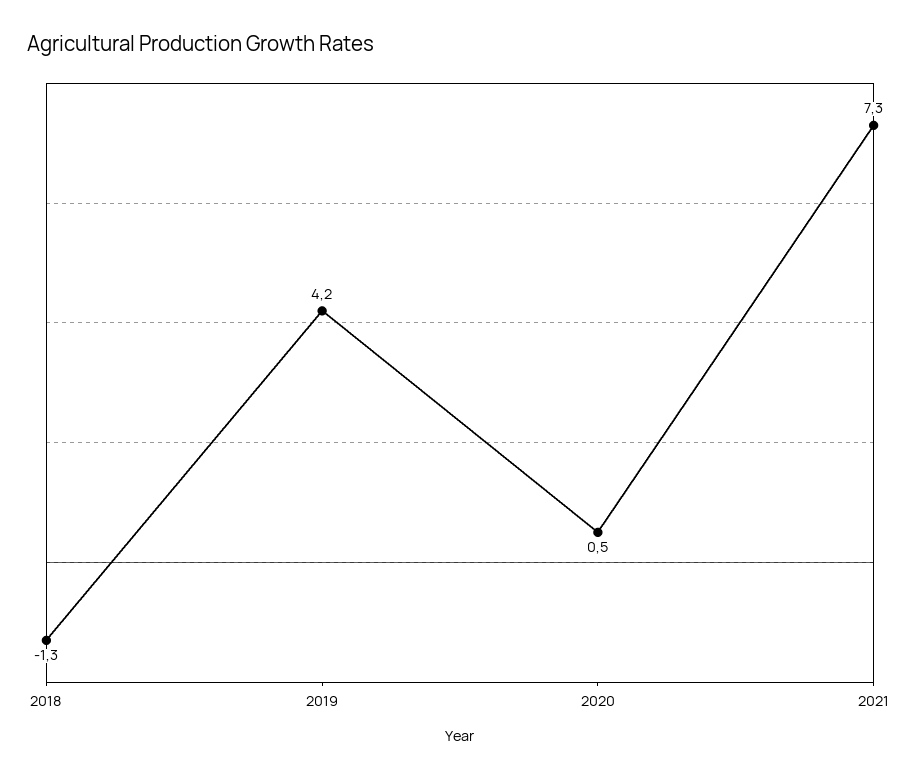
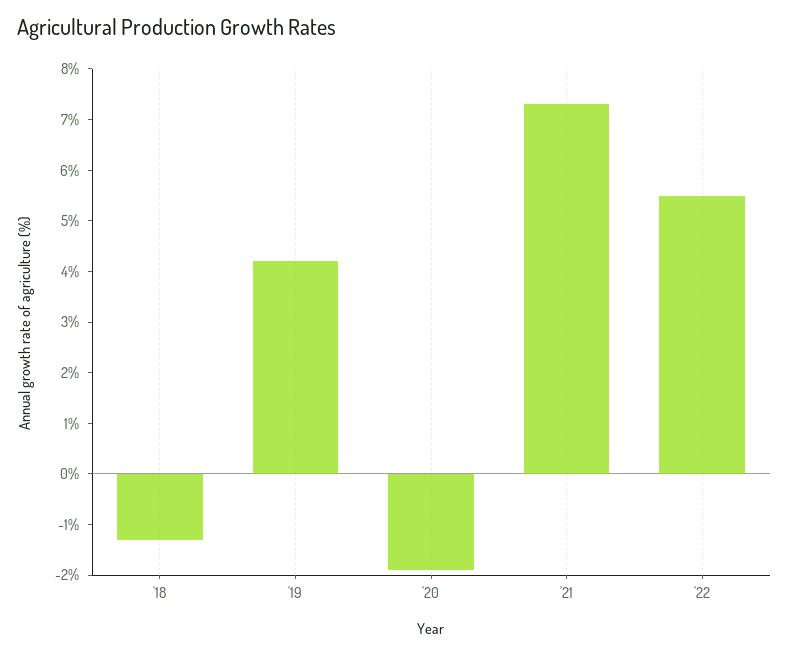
2020: 0.5 -> -2
'22: none -> 5.5

